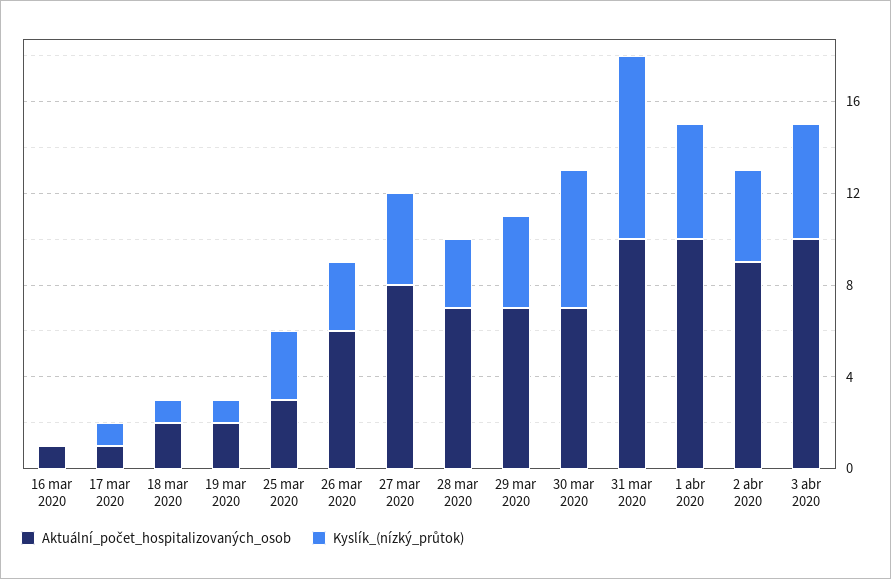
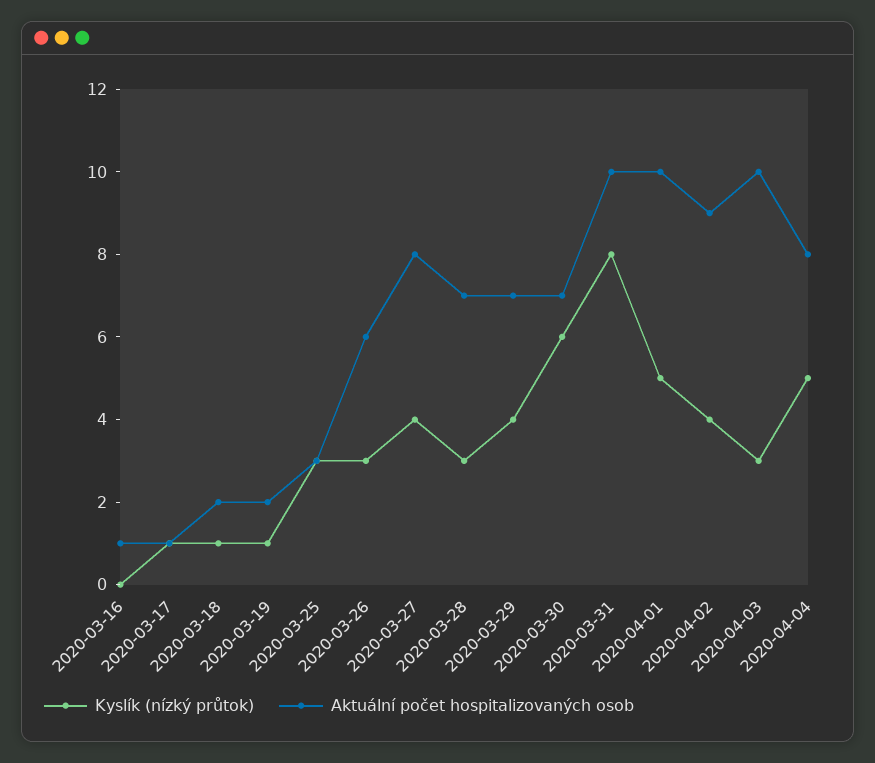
Kyslík_(nízký_průtok), 3 abr 2020: 5 -> 3
Kyslík_(nízký_průtok), 2020-04-04: none -> 5
Aktuální_počet_hospitalizovaných_osob, 2020-04-04: none -> 8

